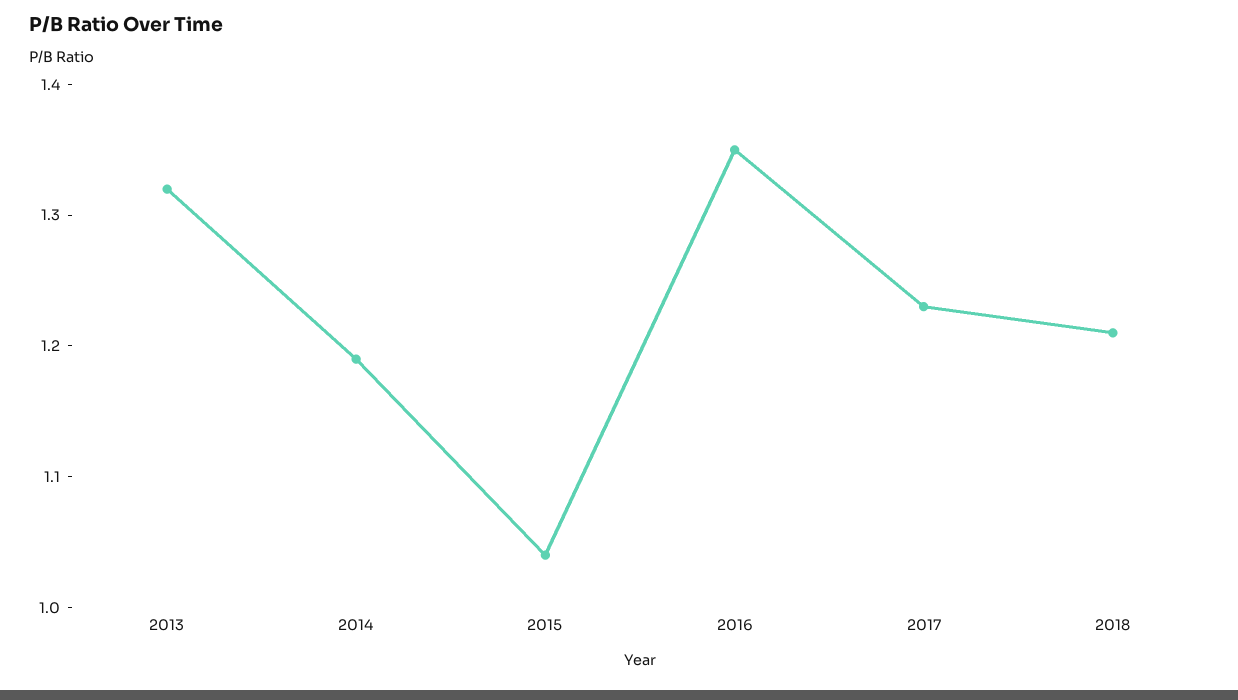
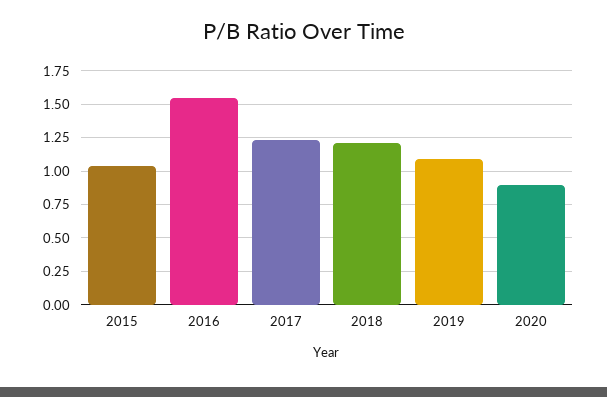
2013: 1.32 -> none
2014: 1.19 -> none
2016: 1.35 -> 1.55
2019: none -> 1.1
2020: none -> 0.9

